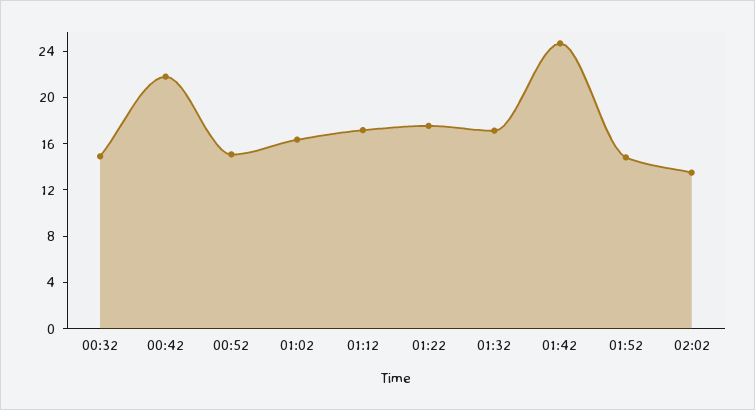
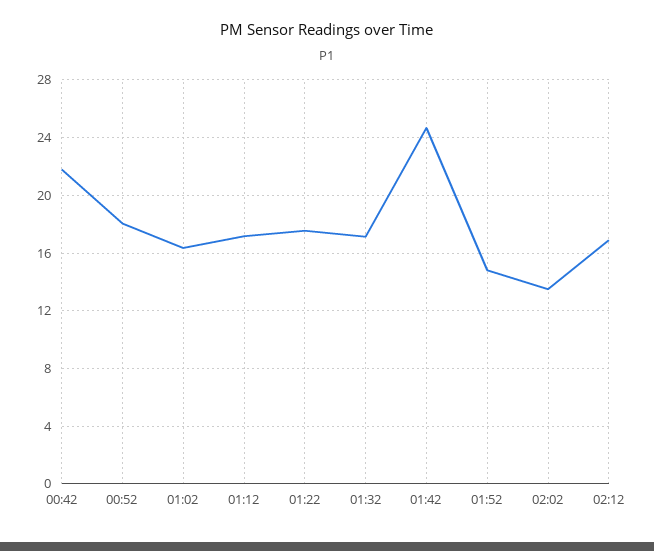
00:32: 15 -> none
00:52: 15 -> 18
02:12: none -> 17

